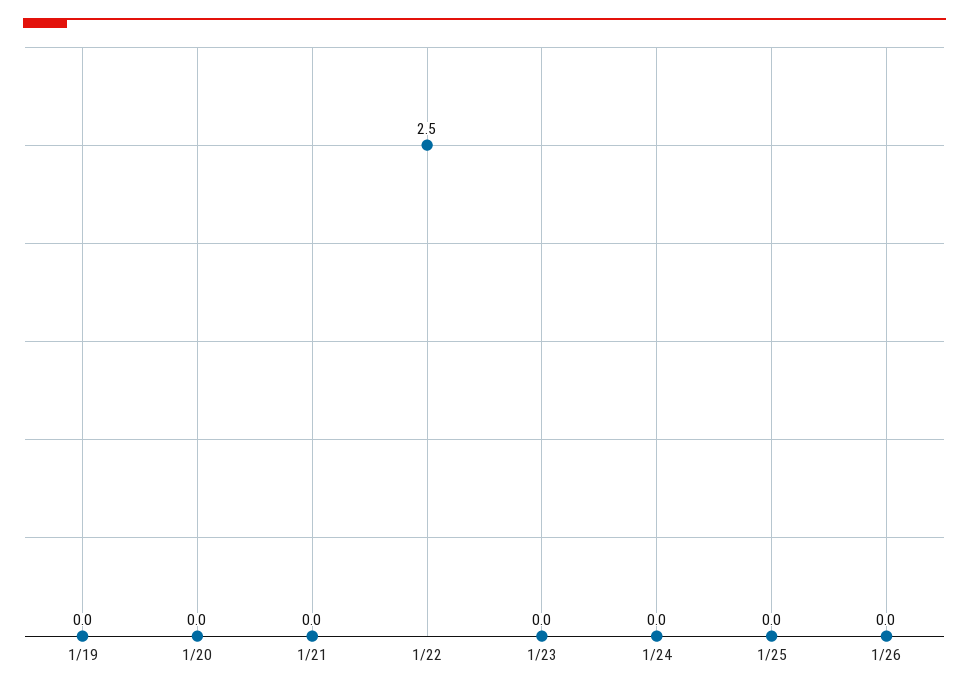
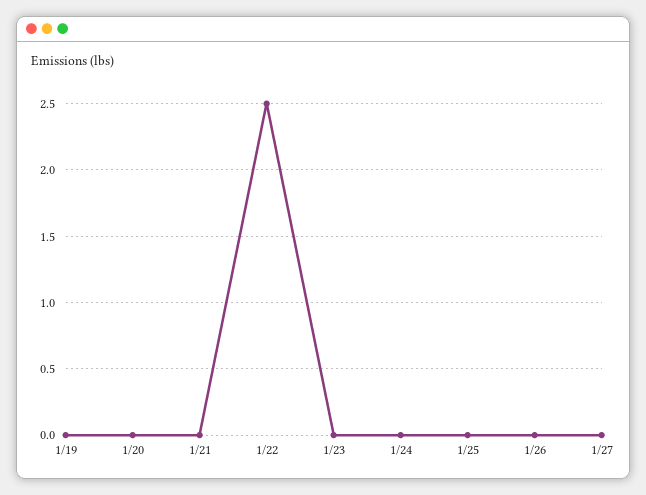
1/27: none -> 0

